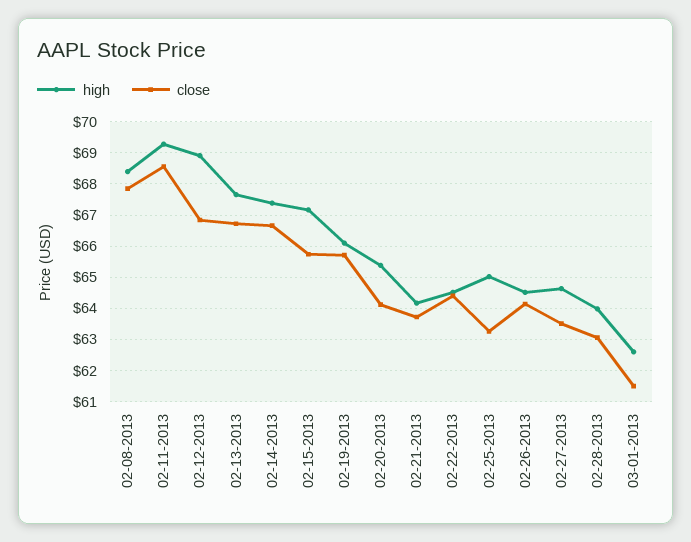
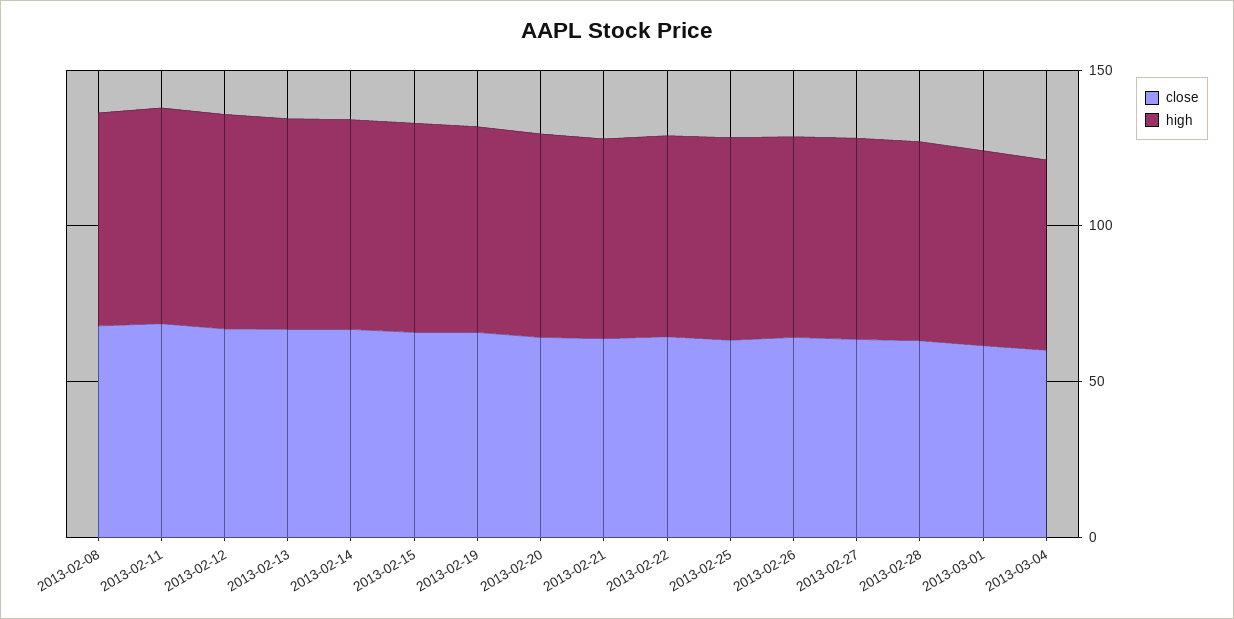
close, 2013-03-04: none -> 60
high, 2013-03-04: none -> 60

